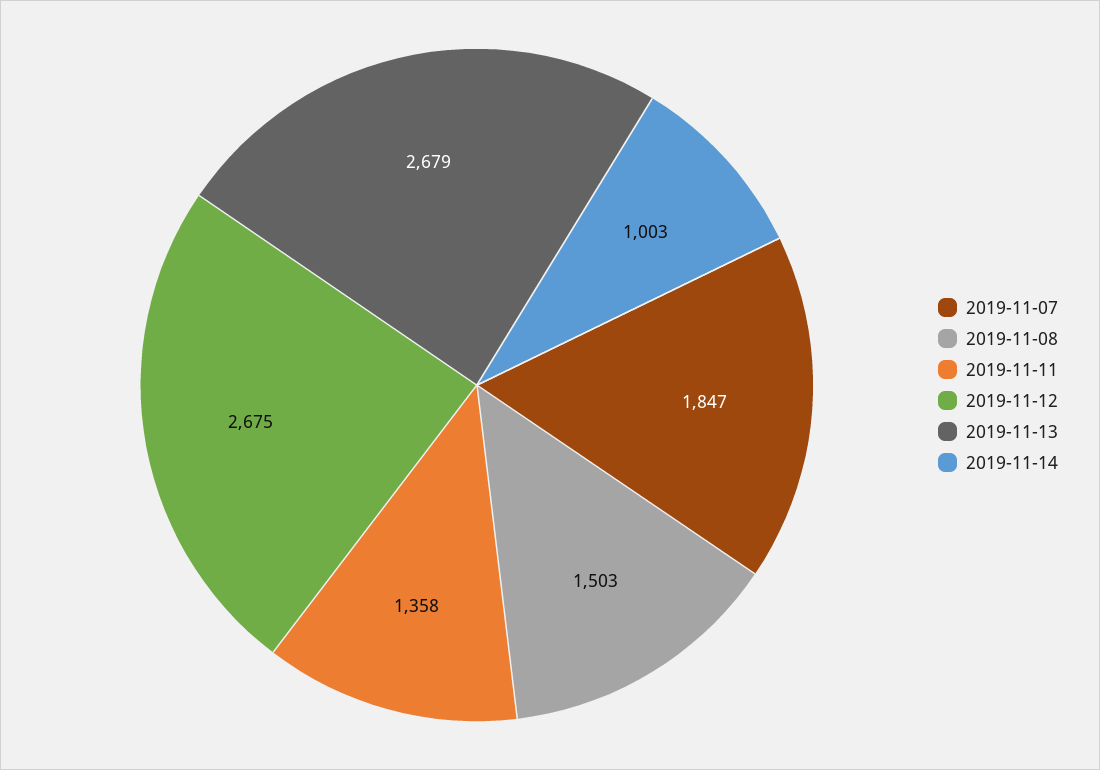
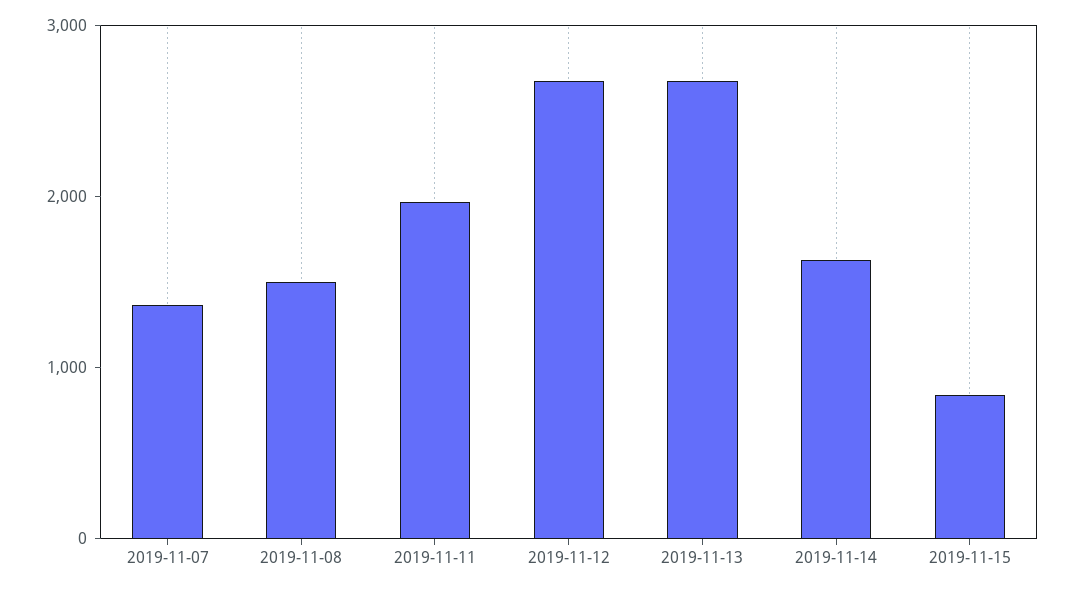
2019-11-07: 1847 -> 1400
2019-11-11: 1358 -> 2000
2019-11-14: 1003 -> 1600
2019-11-15: none -> 800

